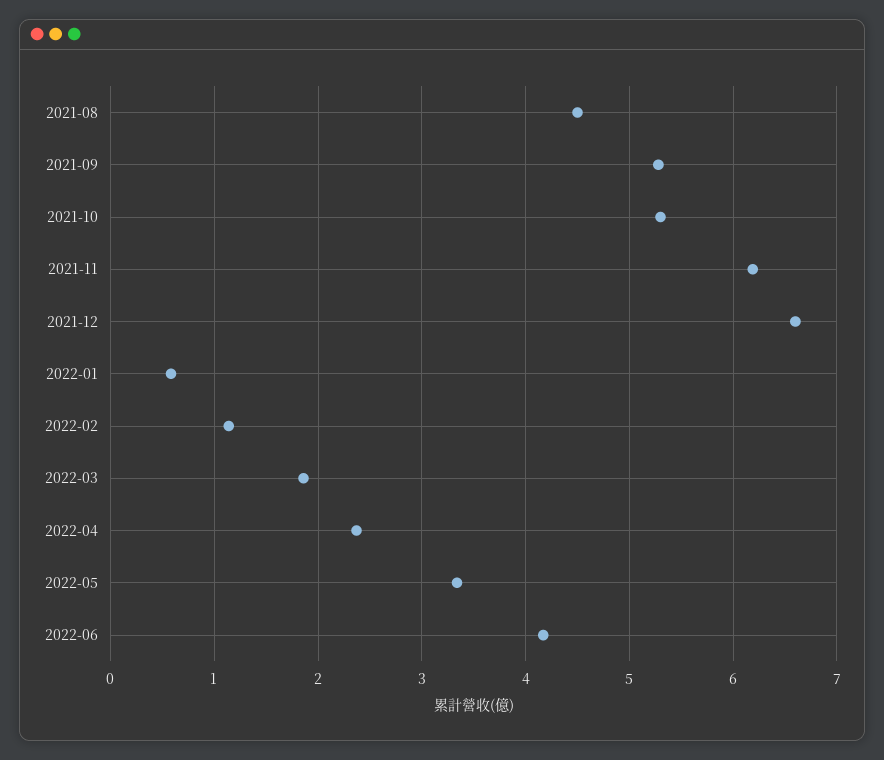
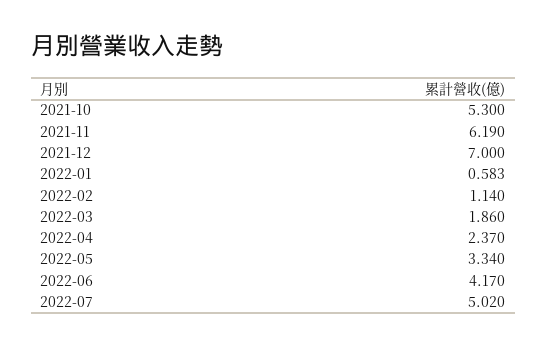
2021-08: 4.5 -> none
2021-09: 5.3 -> none
2021-12: 6.6 -> 7
2022-07: none -> 5.02

